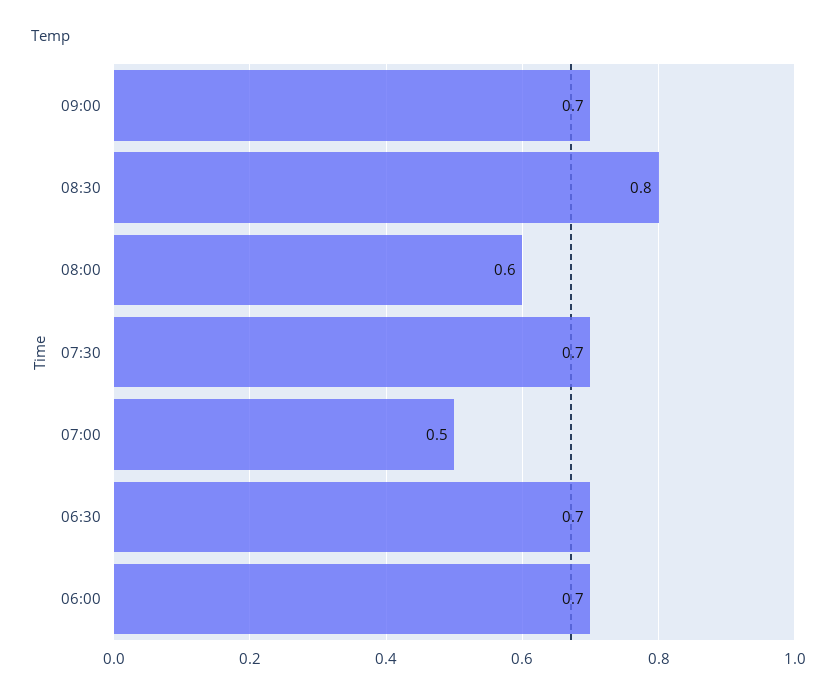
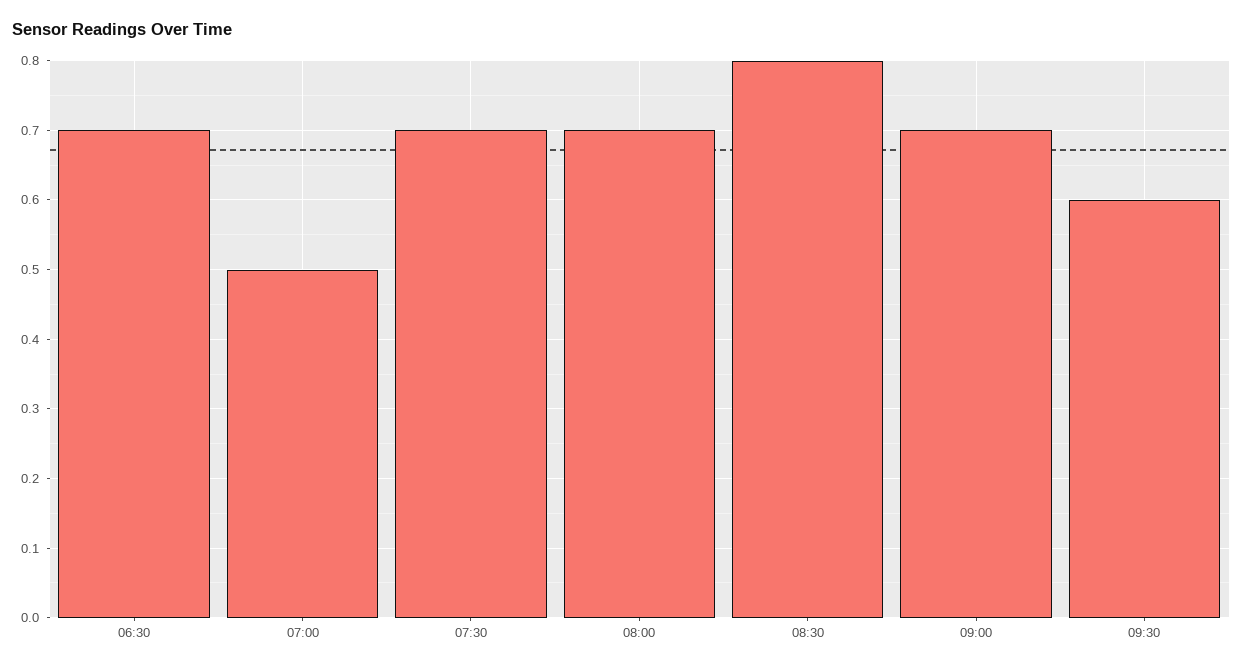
08:00: 0.6 -> 0.7
06:00: 0.7 -> none
09:30: none -> 0.6

